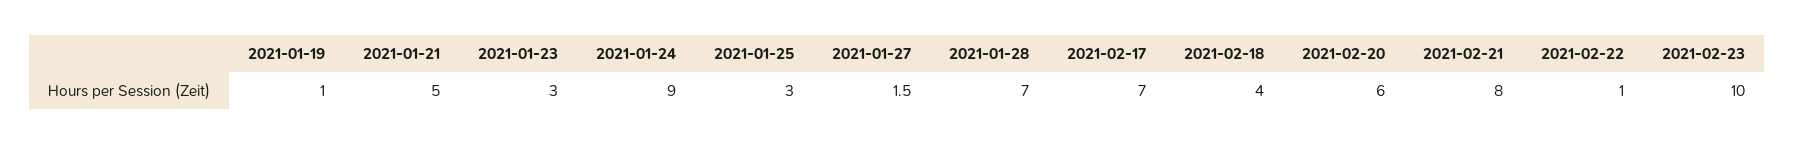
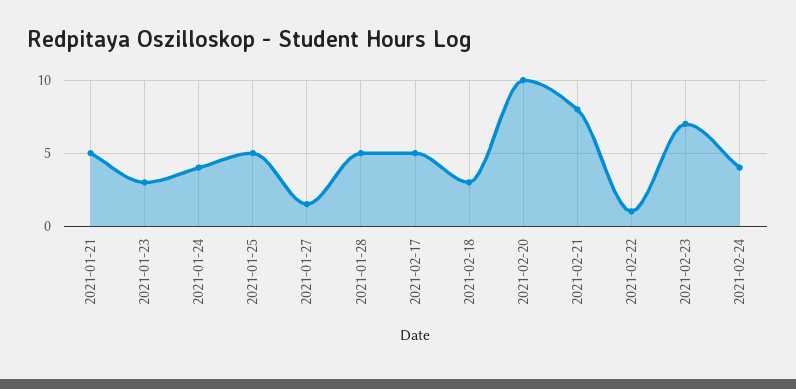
2021-01-19: 1 -> none
2021-01-24: 9 -> 4
2021-01-25: 3 -> 5
2021-01-28: 7 -> 5
2021-02-17: 7 -> 5
2021-02-18: 4 -> 3
2021-02-20: 6 -> 10
2021-02-23: 10 -> 7
2021-02-24: none -> 4

